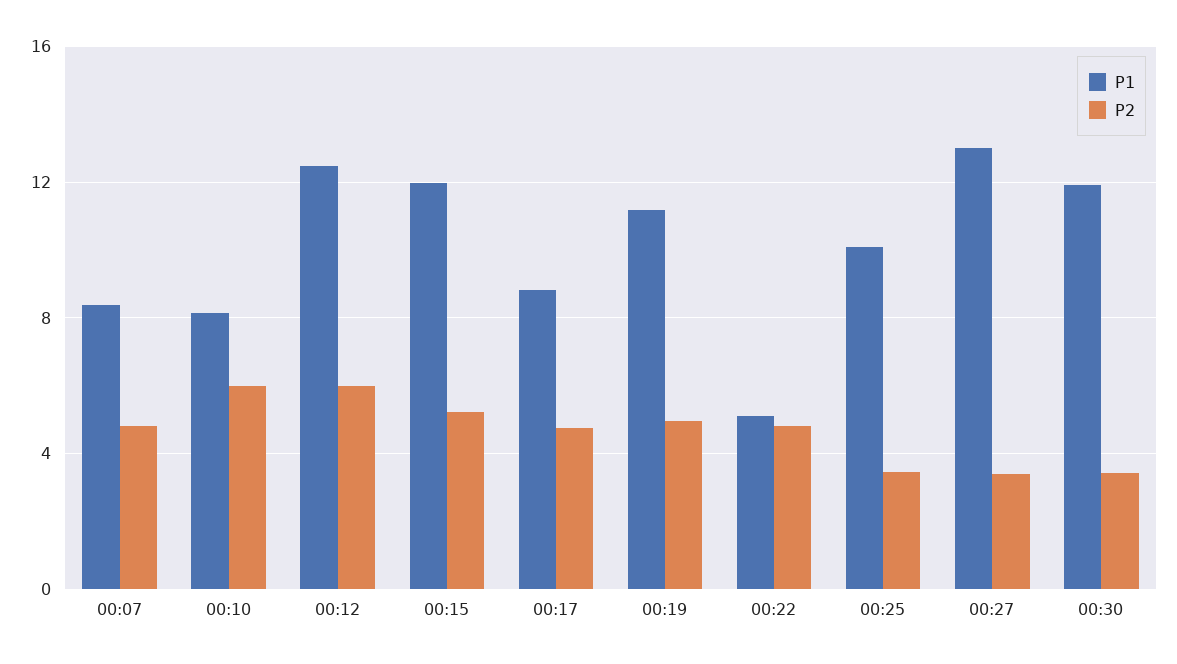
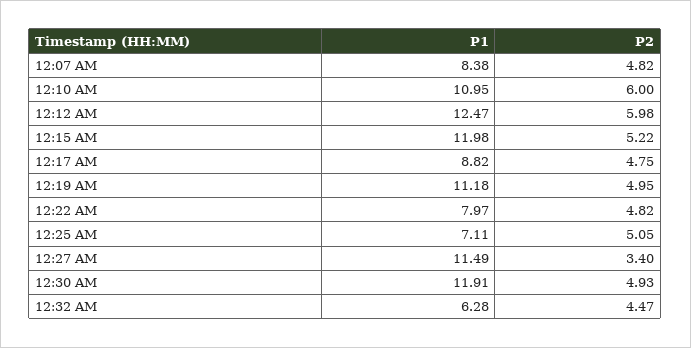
P1, 00:10: 8 -> 10.95
P1, 00:22: 5 -> 7.97
P1, 00:25: 10 -> 7.11
P2, 00:25: 3.5 -> 5.05
P1, 00:27: 13 -> 11.49
P2, 00:30: 3.5 -> 4.93
P1, 12:32 AM: none -> 6.28
P2, 12:32 AM: none -> 4.47

